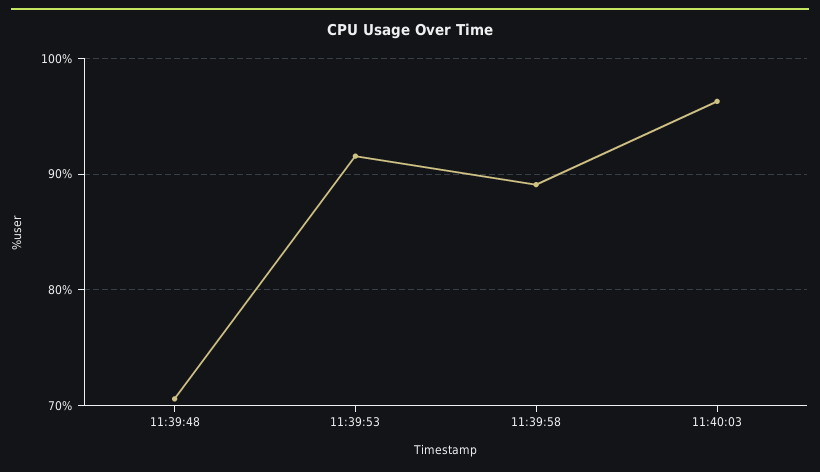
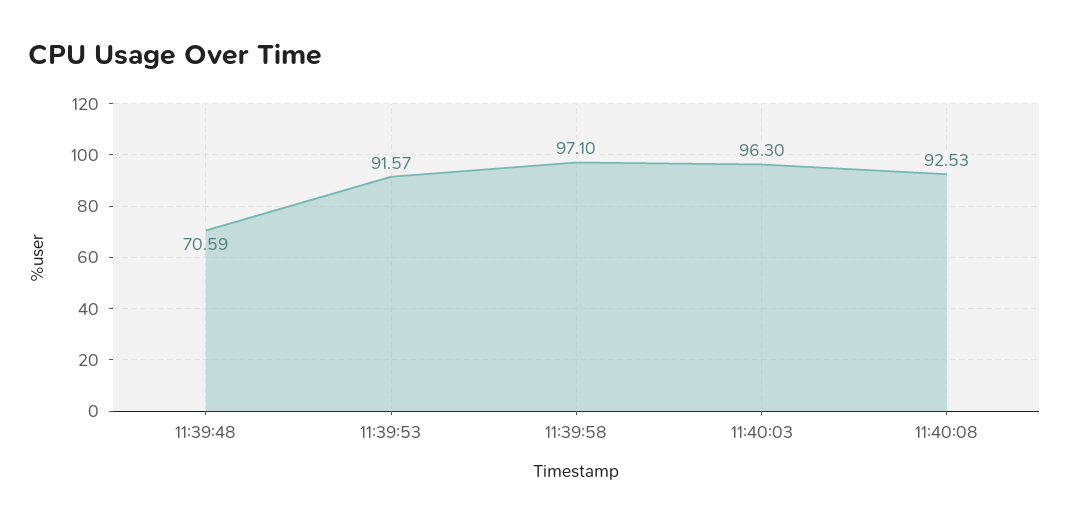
11:39:58: 89 -> 97.1
11:40:08: none -> 92.53

